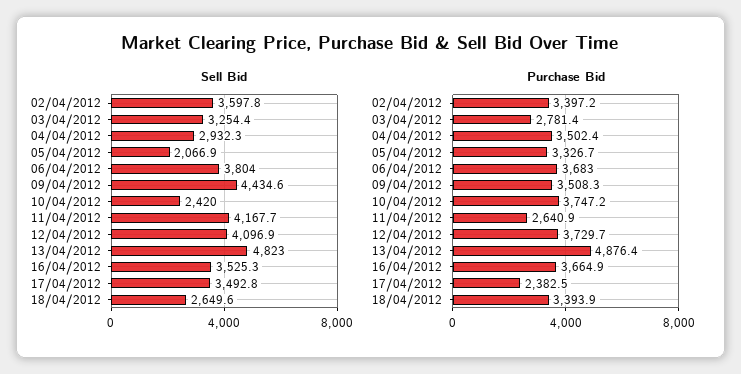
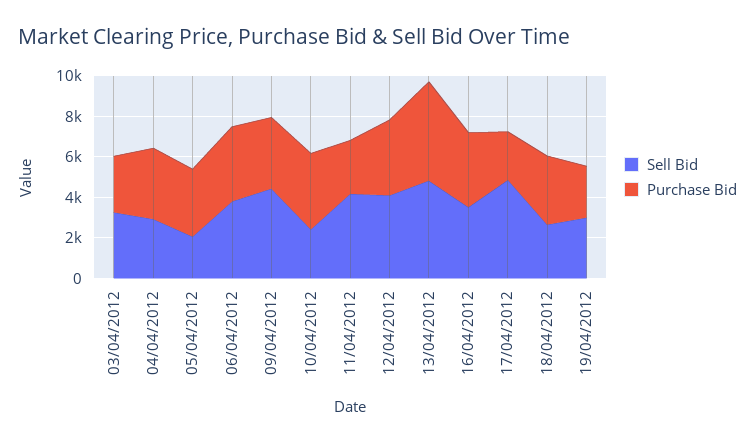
Sell Bid, 02/04/2012: 3597.8 -> none
Sell Bid, 17/04/2012: 3492.8 -> 5000
Purchase Bid, 02/04/2012: 3397.2 -> none
Sell Bid, 19/04/2012: none -> 3000
Purchase Bid, 19/04/2012: none -> 2500

